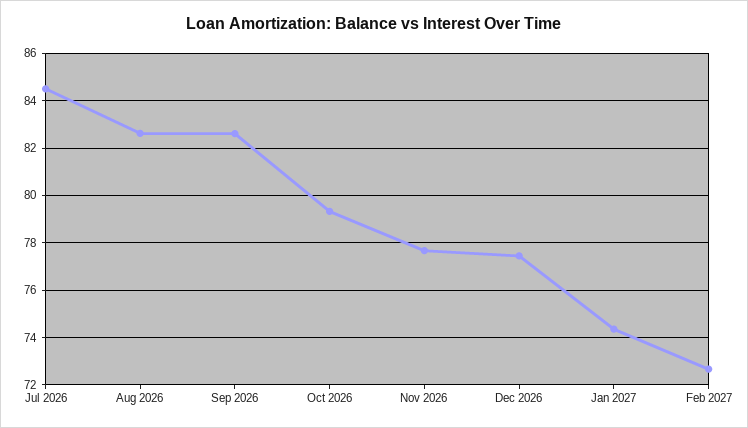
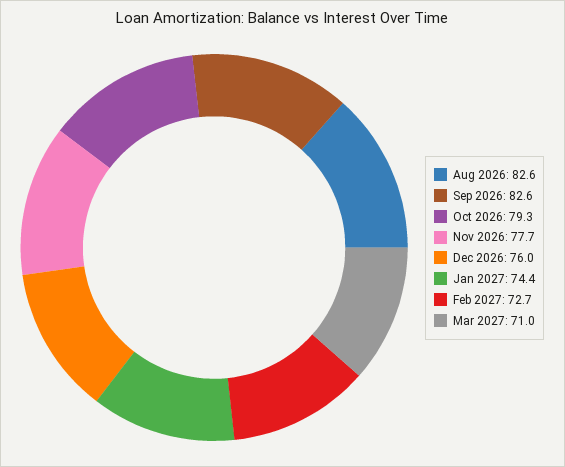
Jul 2026: 84.5 -> none
Dec 2026: 77.5 -> 76
Mar 2027: none -> 71

